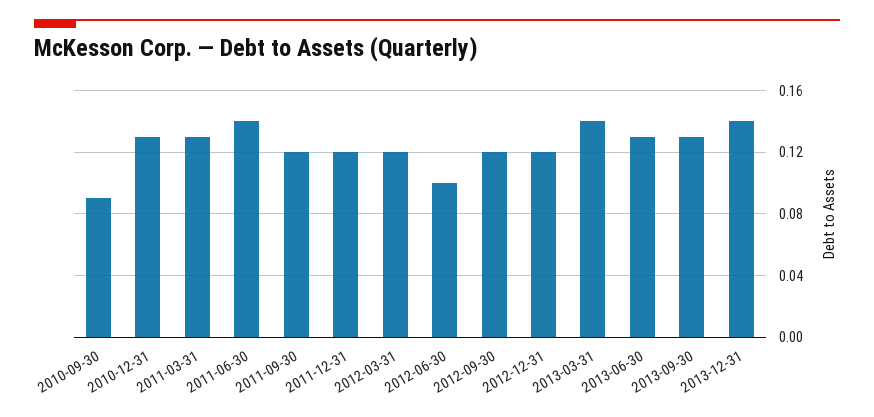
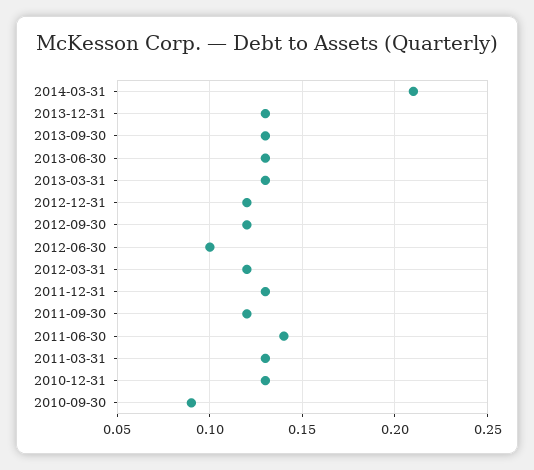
2011-12-31: 0.12 -> 0.13
2013-03-31: 0.14 -> 0.13
2013-12-31: 0.14 -> 0.13
2014-03-31: none -> 0.21

